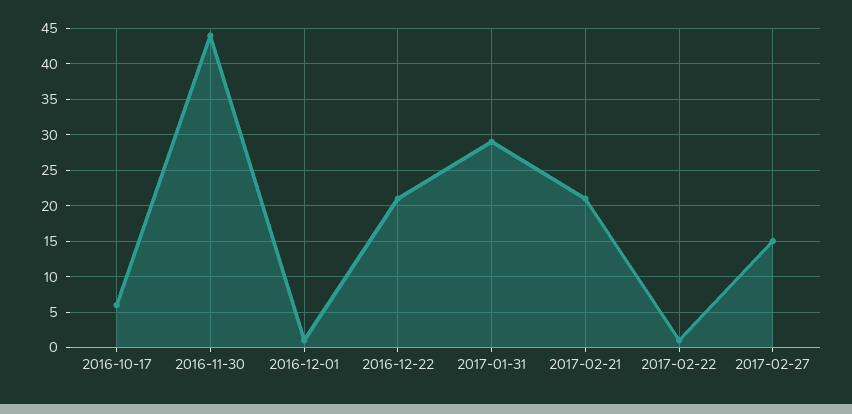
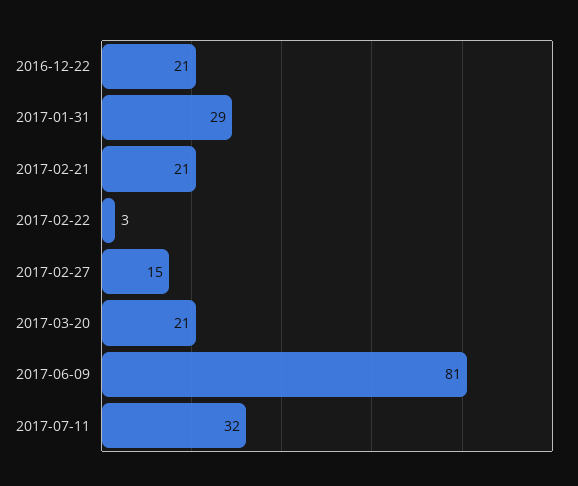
2016-10-17: 6 -> none
2016-11-30: 44 -> none
2016-12-01: 1 -> none
2017-02-22: 1 -> 3
2017-03-20: none -> 21
2017-06-09: none -> 81
2017-07-11: none -> 32

